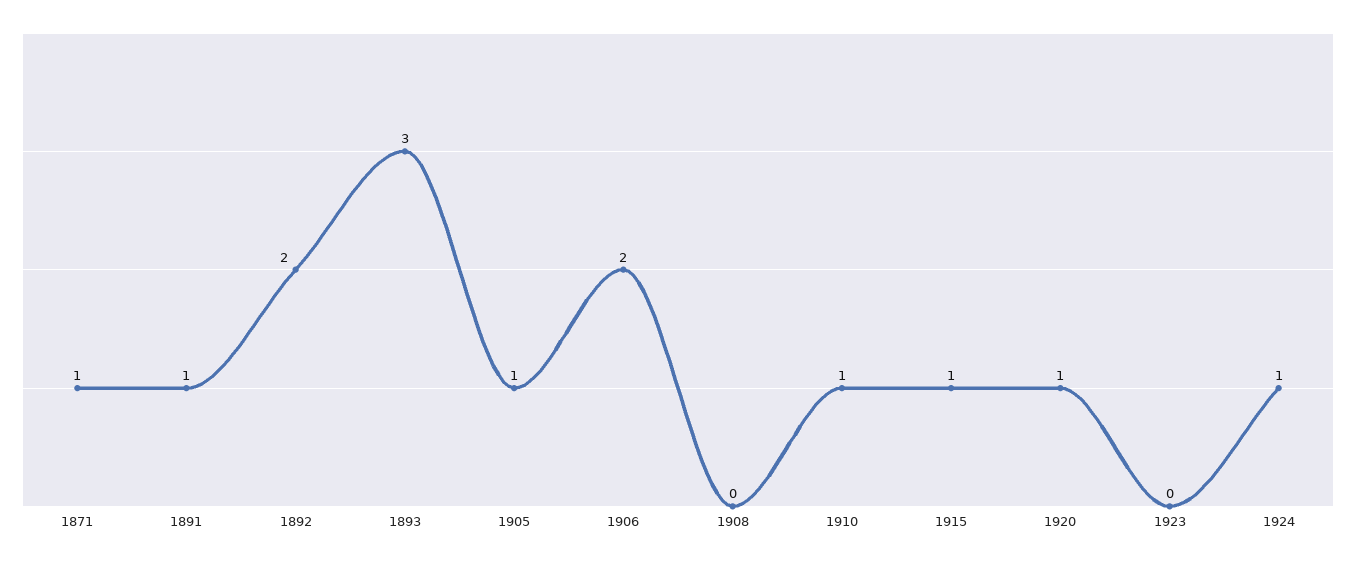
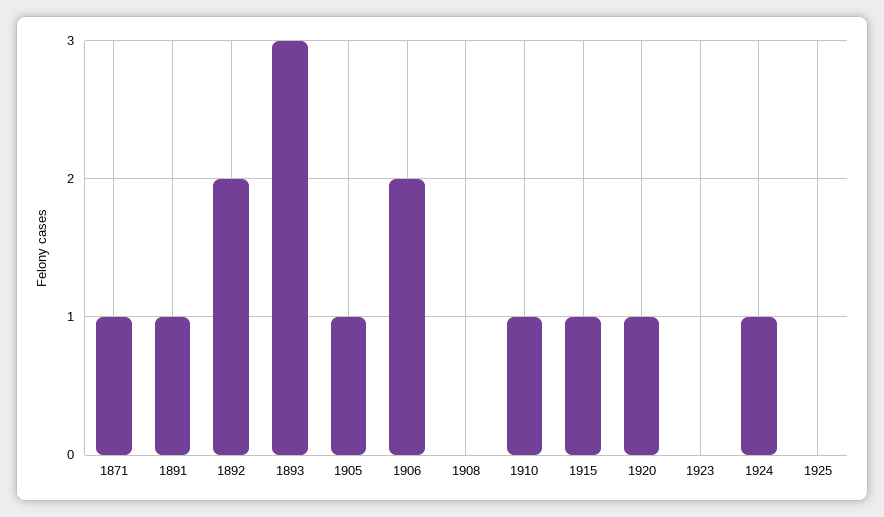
1925: none -> 0

